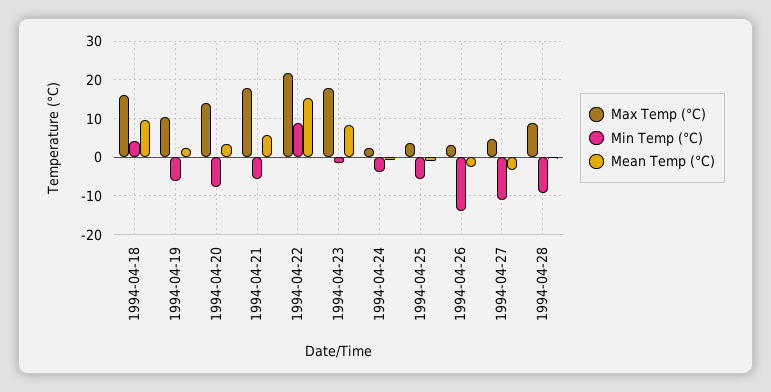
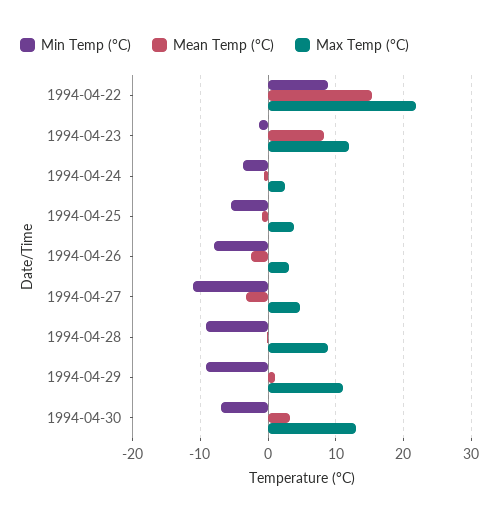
Max Temp (°C), 1994-04-18: 16 -> none
Min Temp (°C), 1994-04-18: 4 -> none
Mean Temp (°C), 1994-04-18: 10 -> none
Max Temp (°C), 1994-04-19: 10 -> none
Min Temp (°C), 1994-04-19: -6 -> none
Mean Temp (°C), 1994-04-19: 2 -> none
Max Temp (°C), 1994-04-20: 14 -> none
Min Temp (°C), 1994-04-20: -8 -> none
Mean Temp (°C), 1994-04-20: 4 -> none
Max Temp (°C), 1994-04-21: 18 -> none
Min Temp (°C), 1994-04-21: -6 -> none
Mean Temp (°C), 1994-04-21: 6 -> none
Max Temp (°C), 1994-04-23: 18 -> 12
Min Temp (°C), 1994-04-26: -14 -> -8
Min Temp (°C), 1994-04-29: none -> -9
Mean Temp (°C), 1994-04-29: none -> 1
Max Temp (°C), 1994-04-29: none -> 11
Min Temp (°C), 1994-04-30: none -> -7
Mean Temp (°C), 1994-04-30: none -> 3
Max Temp (°C), 1994-04-30: none -> 13

